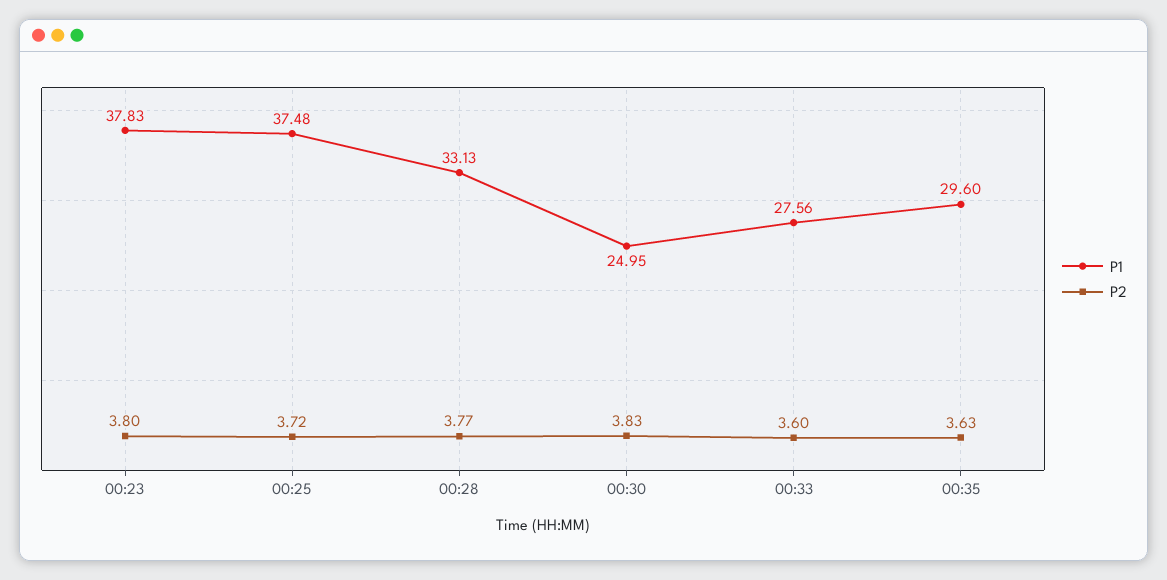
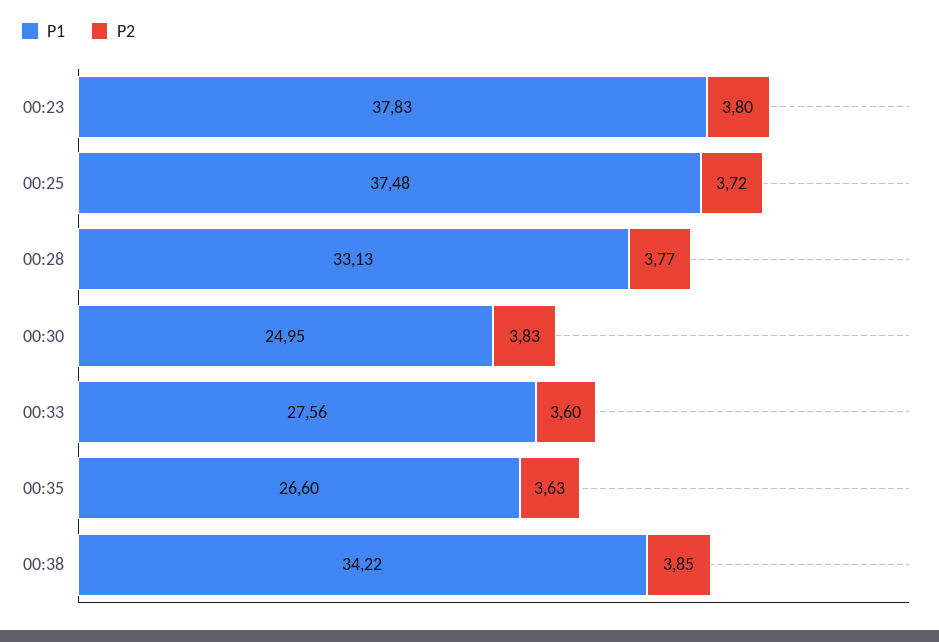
P1, 00:35: 29.6 -> 26.6
P1, 00:38: none -> 34.22
P2, 00:38: none -> 3.85

